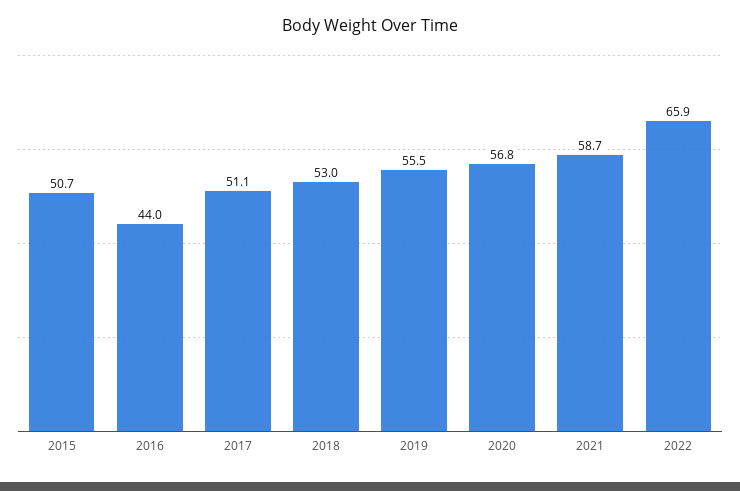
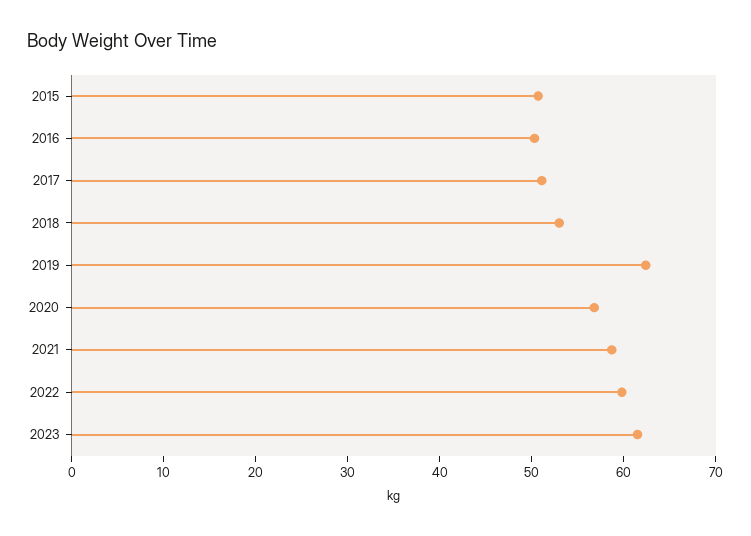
2016: 44 -> 50
2019: 55.5 -> 62
2022: 65.9 -> 60
2023: none -> 62

